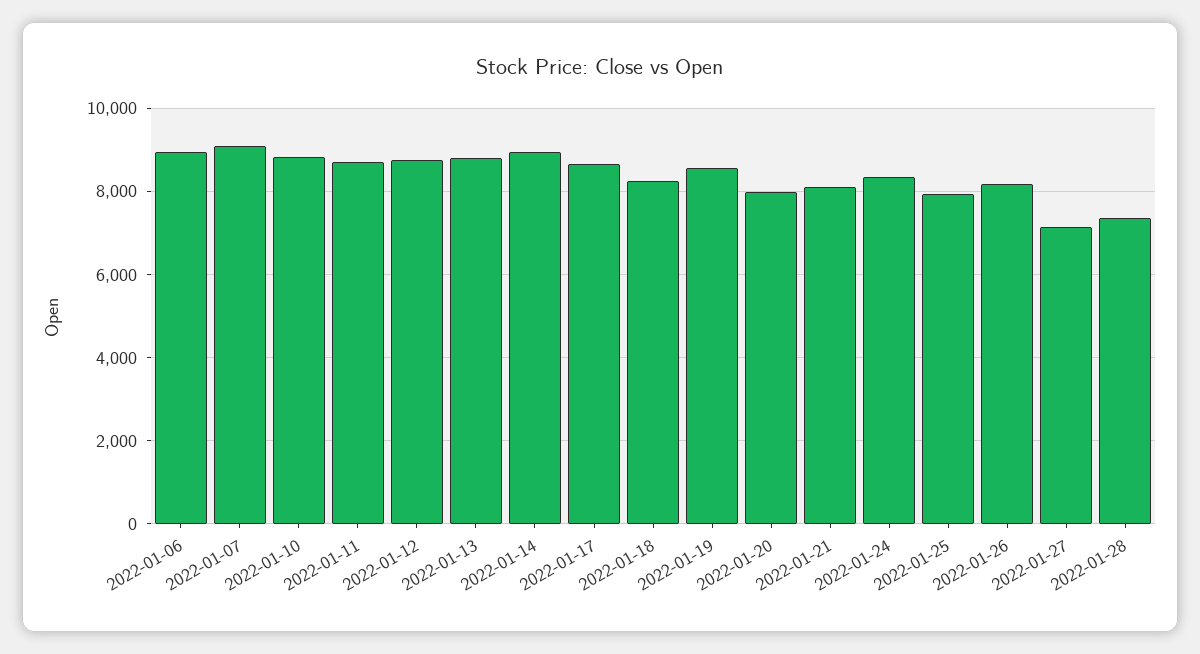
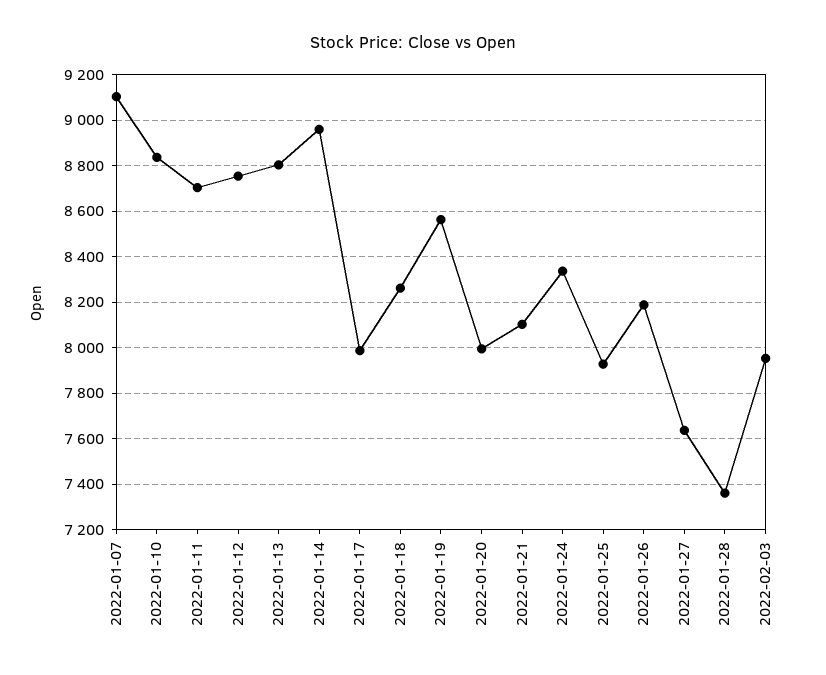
2022-01-06: 9000 -> none
2022-01-17: 8600 -> 8000
2022-01-27: 7200 -> 7650
2022-02-03: none -> 7950

